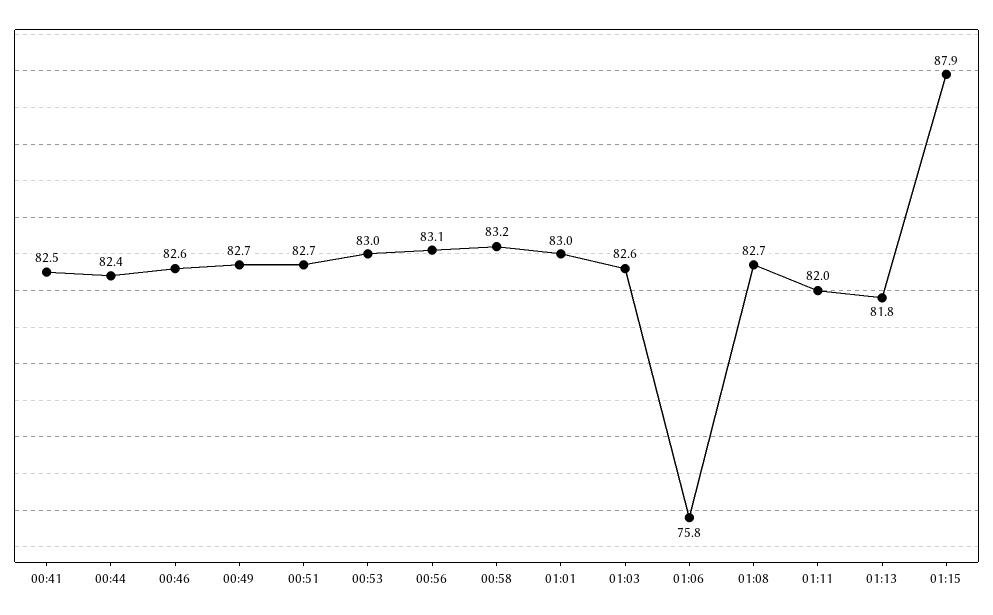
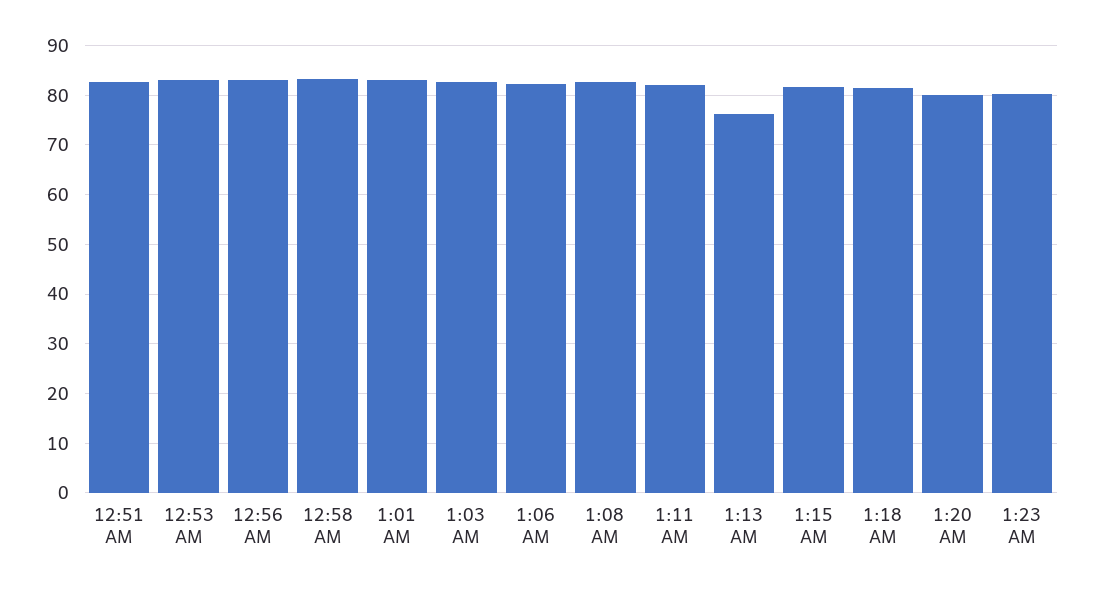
00:41: 82.5 -> none
00:44: 82.4 -> none
00:46: 82.6 -> none
00:49: 82.7 -> none
01:06: 75.8 -> 82
01:13: 81.8 -> 76
01:15: 87.9 -> 82
1:18 AM: none -> 82
1:20 AM: none -> 80
1:23 AM: none -> 80

